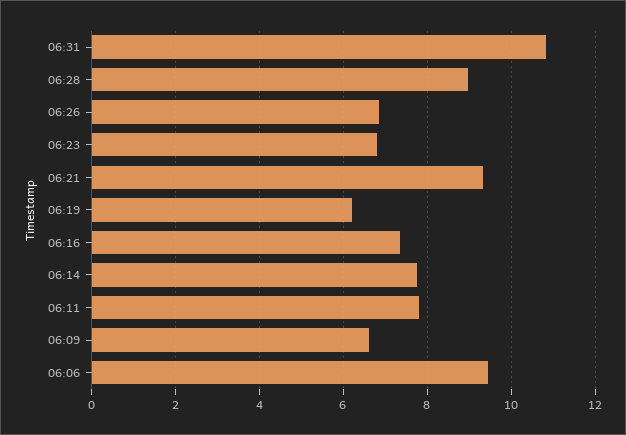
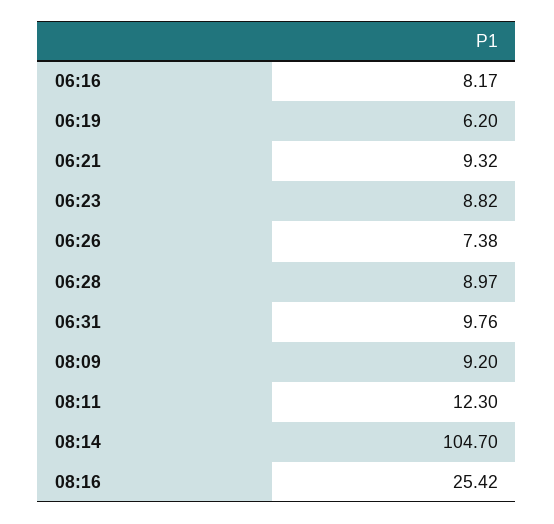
06:31: 10.8 -> 9.76
06:26: 6.8 -> 7.38
06:23: 6.8 -> 8.82
06:16: 7.4 -> 8.17
06:14: 7.8 -> none
06:11: 7.8 -> none
06:09: 6.6 -> none
06:06: 9.4 -> none
08:09: none -> 9.2
08:11: none -> 12.3
08:14: none -> 104.7
08:16: none -> 25.42

